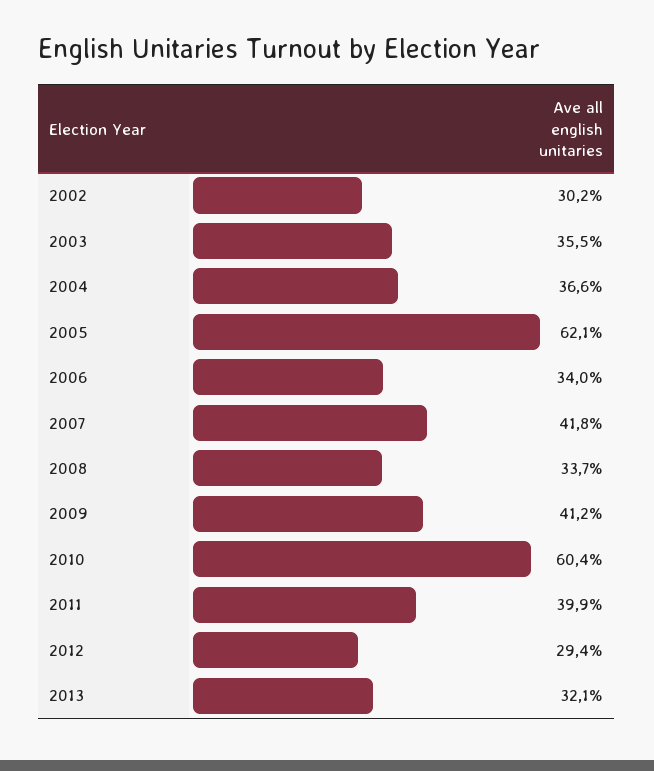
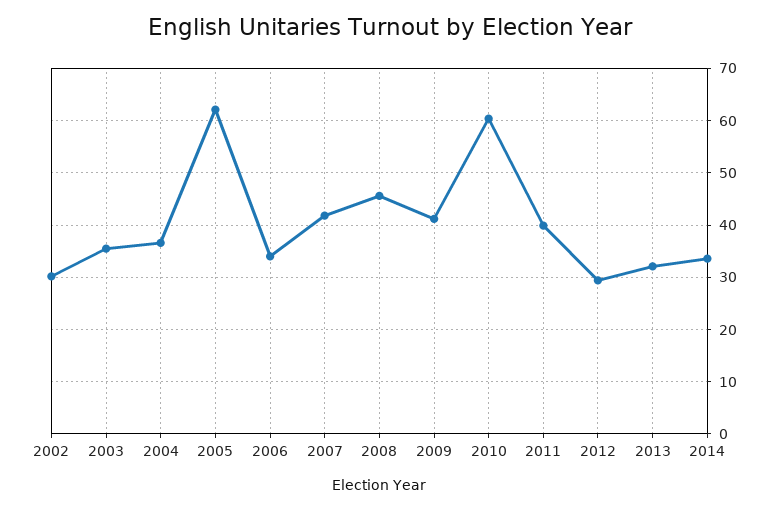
2008: 33.7 -> 46
2014: none -> 34

